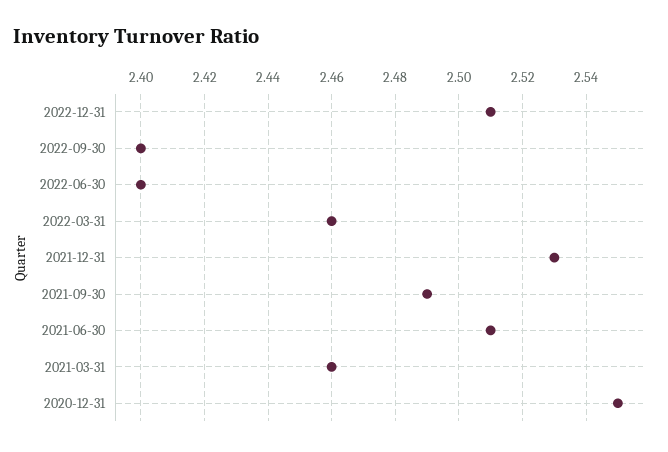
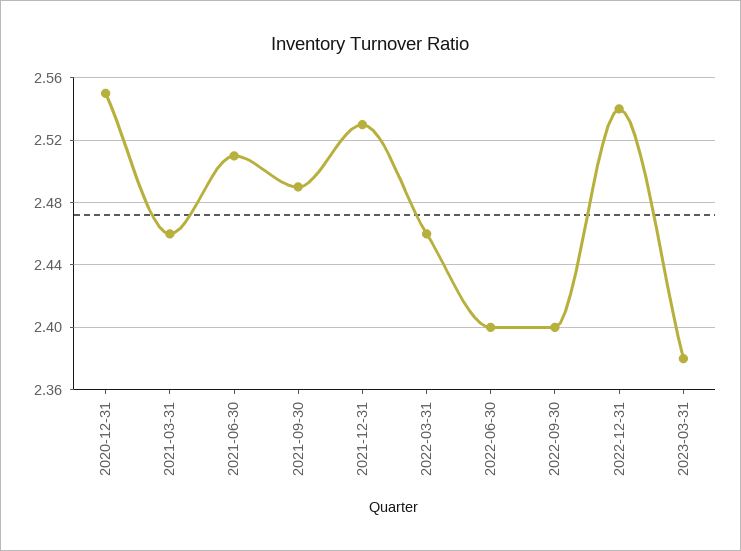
2022-12-31: 2.51 -> 2.54
2023-03-31: none -> 2.38

